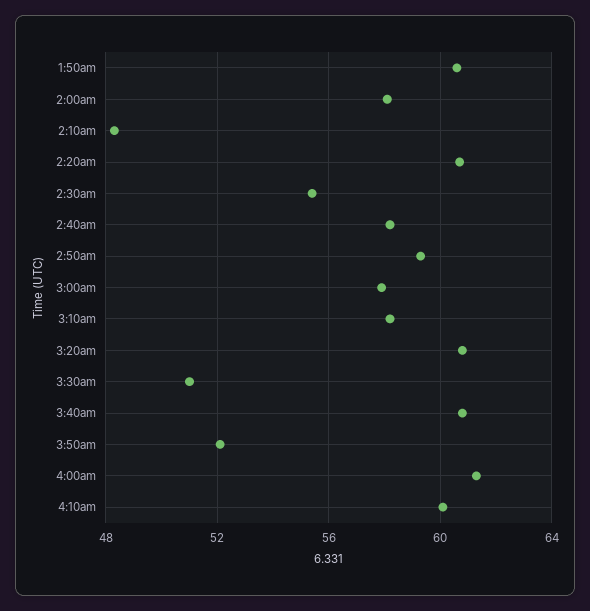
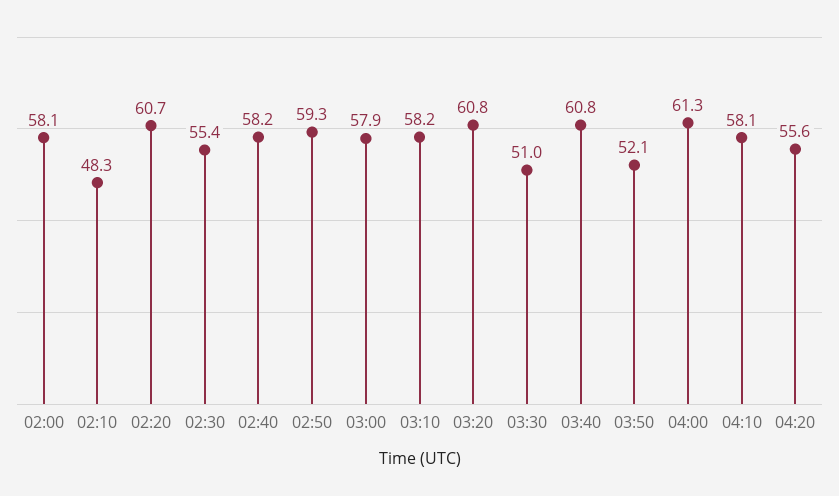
1:50am: 60.5 -> none
4:10am: 60 -> 58.1
04:20: none -> 55.6

